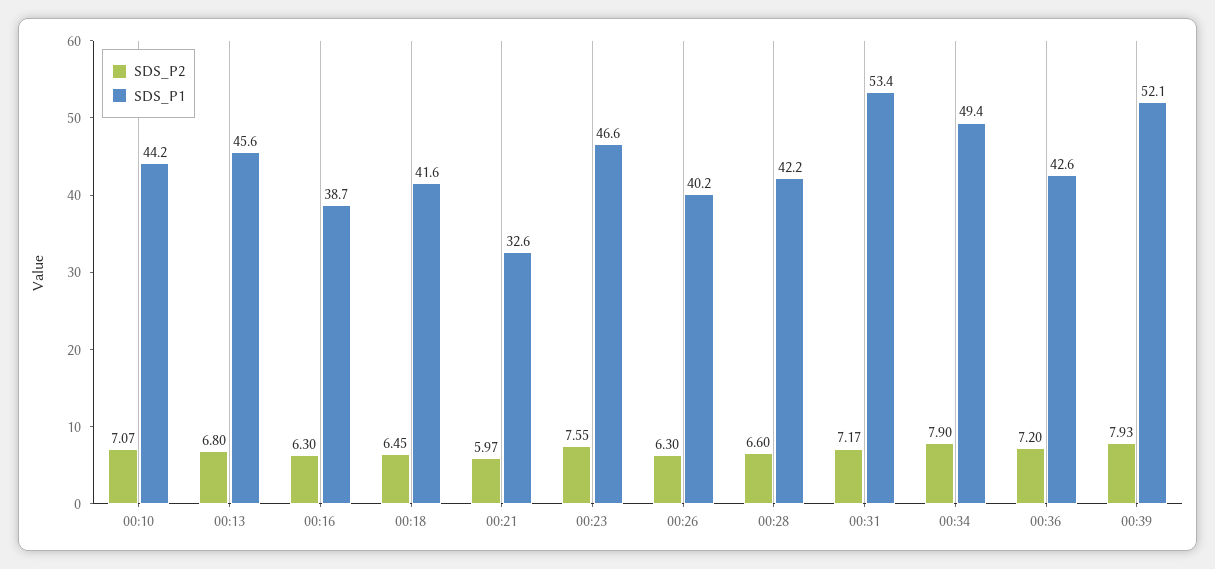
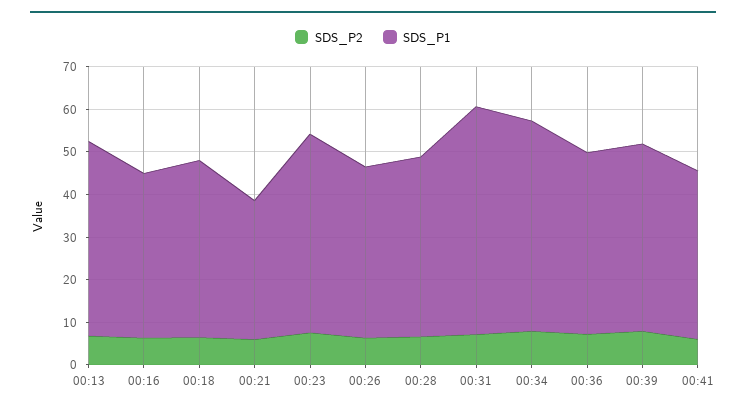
SDS_P2, 00:10: 7.07 -> none
SDS_P1, 00:10: 44.2 -> none
SDS_P1, 00:39: 52.1 -> 44
SDS_P2, 00:41: none -> 6
SDS_P1, 00:41: none -> 40

